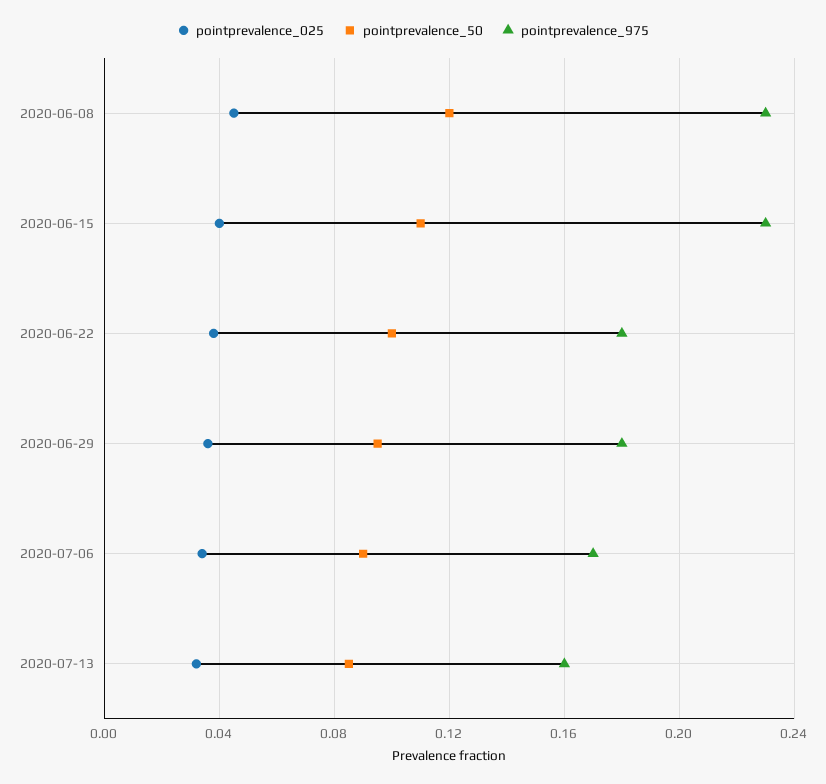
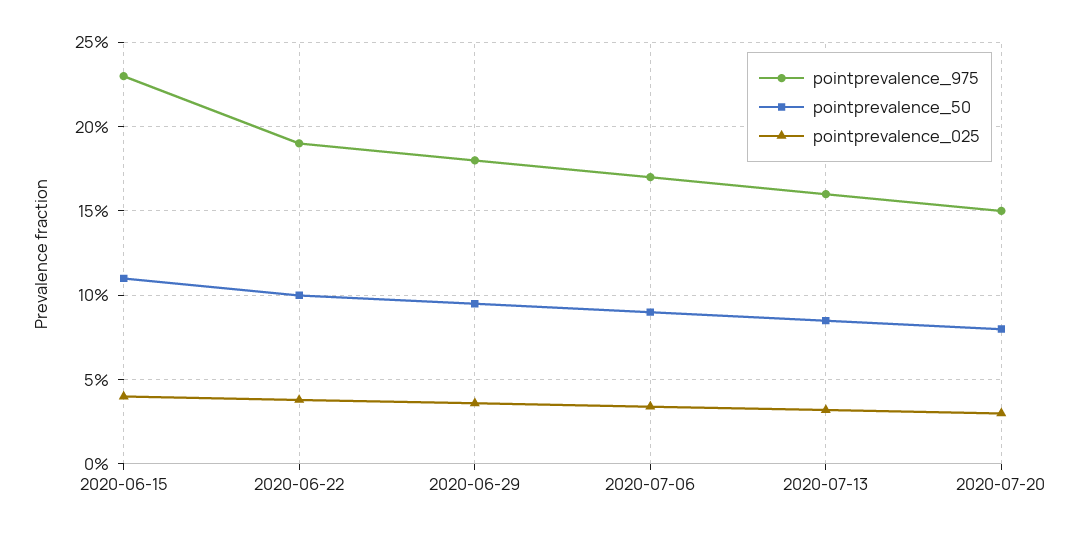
pointprevalence_025, 2020-06-08: 0.045 -> none
pointprevalence_50, 2020-06-08: 0.12 -> none
pointprevalence_975, 2020-06-08: 0.23 -> none
pointprevalence_975, 2020-06-22: 0.18 -> 0.19
pointprevalence_975, 2020-07-20: none -> 0.15
pointprevalence_50, 2020-07-20: none -> 0.08
pointprevalence_025, 2020-07-20: none -> 0.03

